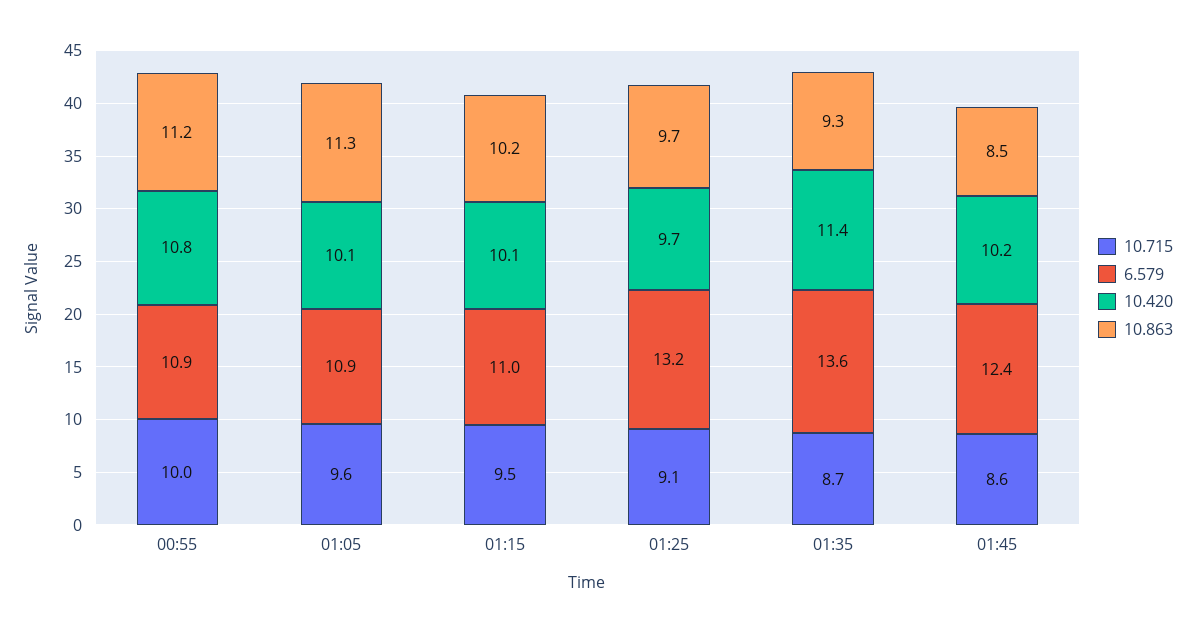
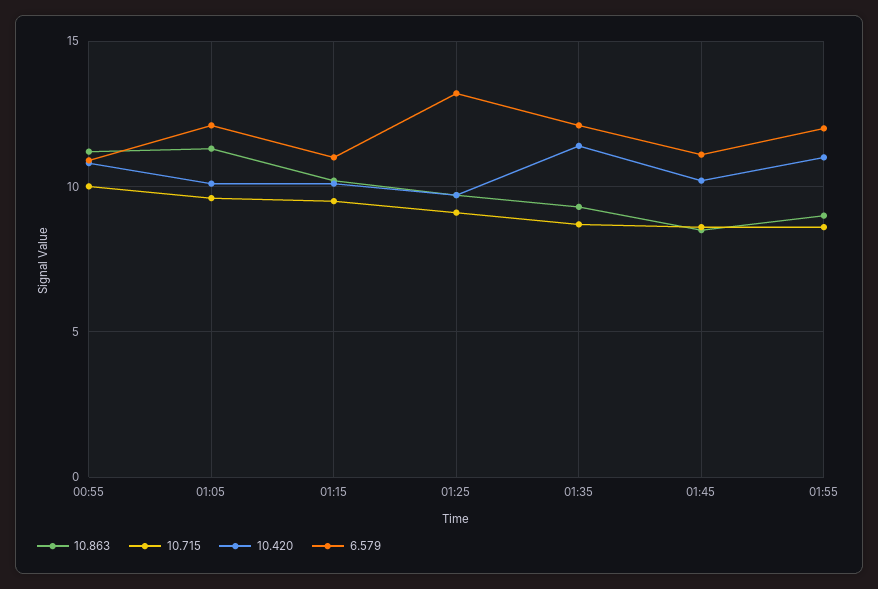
6.579, 01:05: 10.9 -> 12
6.579, 01:35: 13.6 -> 12
6.579, 01:45: 12.4 -> 11
10.863, 01:55: none -> 9
10.715, 01:55: none -> 8.5
10.420, 01:55: none -> 11
6.579, 01:55: none -> 12

